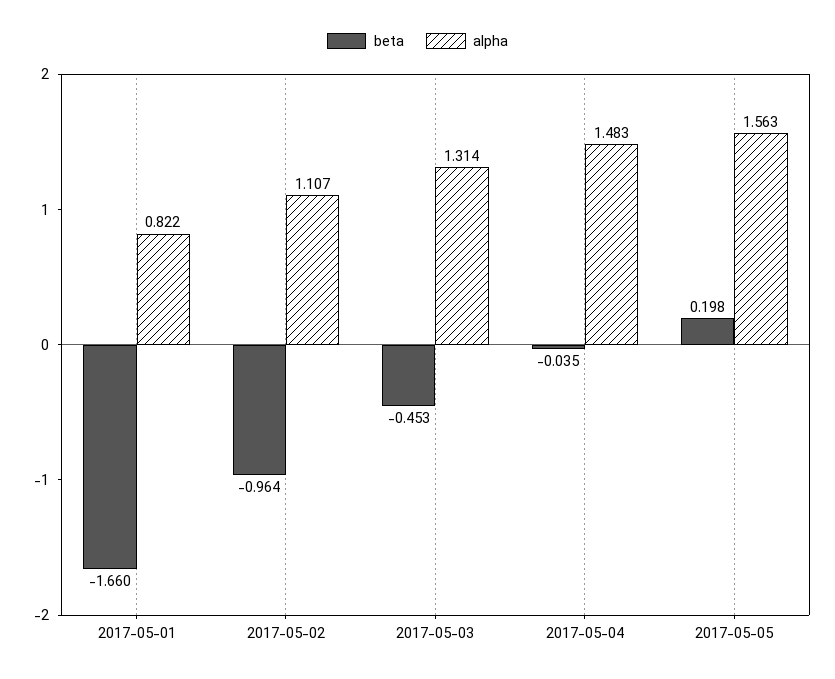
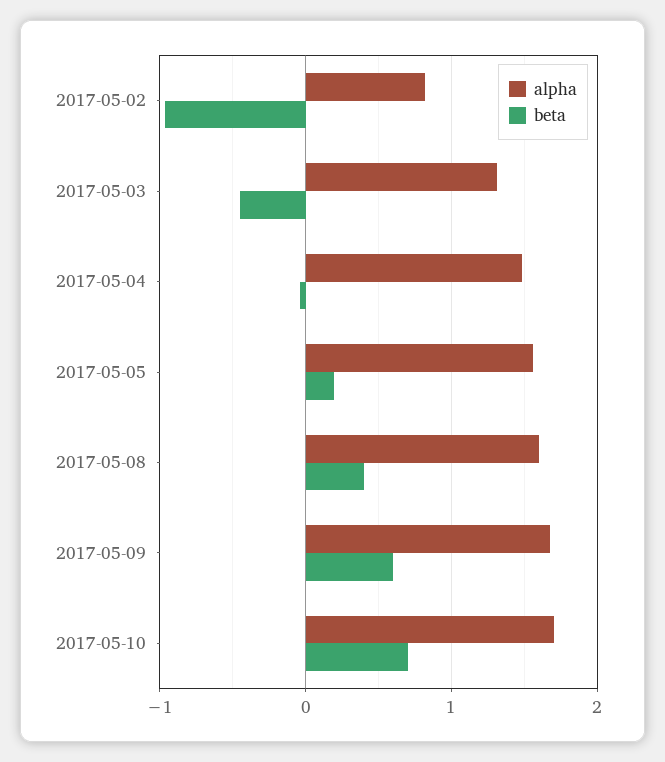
beta, 2017-05-01: -1.66 -> none
alpha, 2017-05-01: 0.822 -> none
alpha, 2017-05-02: 1.107 -> 0.8
alpha, 2017-05-08: none -> 1.6
beta, 2017-05-08: none -> 0.4
alpha, 2017-05-09: none -> 1.7
beta, 2017-05-09: none -> 0.6
alpha, 2017-05-10: none -> 1.7
beta, 2017-05-10: none -> 0.7

